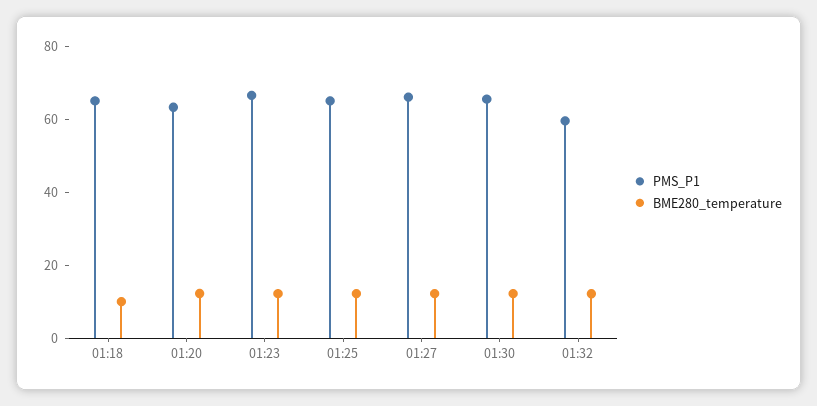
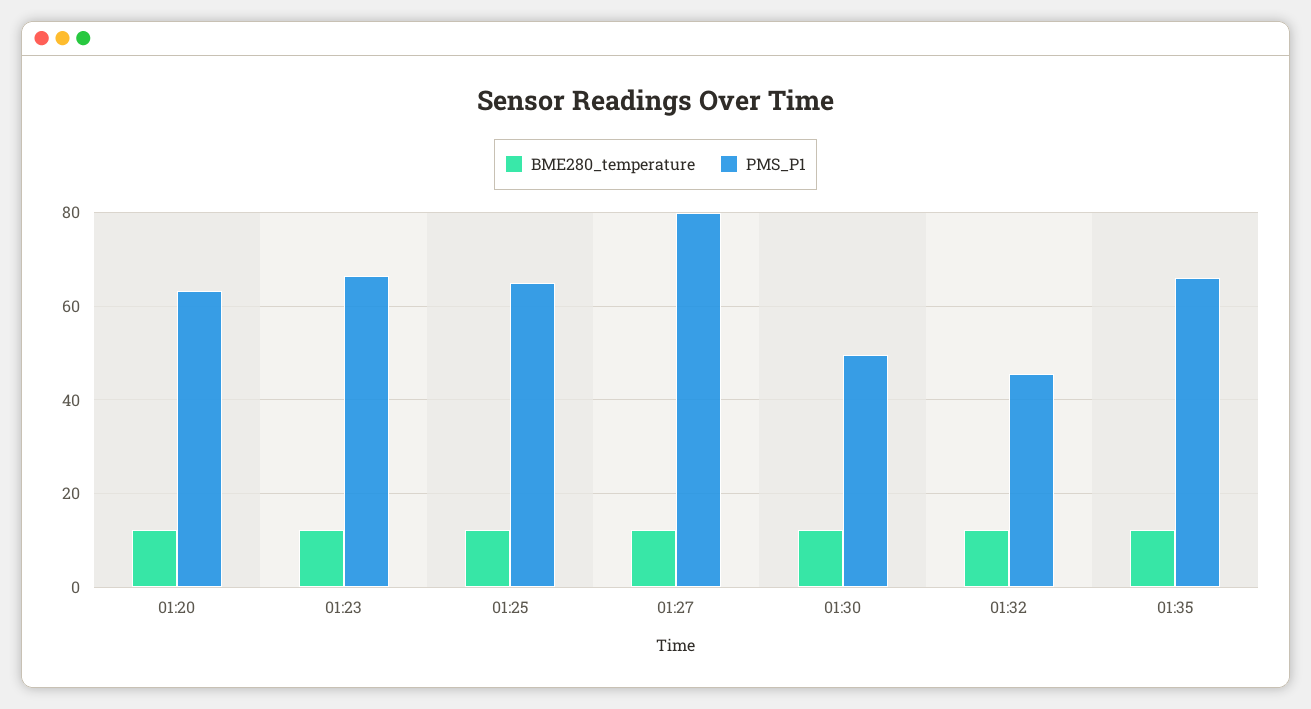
PMS_P1, 01:18: 65 -> none
BME280_temperature, 01:18: 10 -> none
PMS_P1, 01:27: 65 -> 80
PMS_P1, 01:30: 65 -> 50
PMS_P1, 01:32: 60 -> 46
BME280_temperature, 01:35: none -> 12
PMS_P1, 01:35: none -> 66

